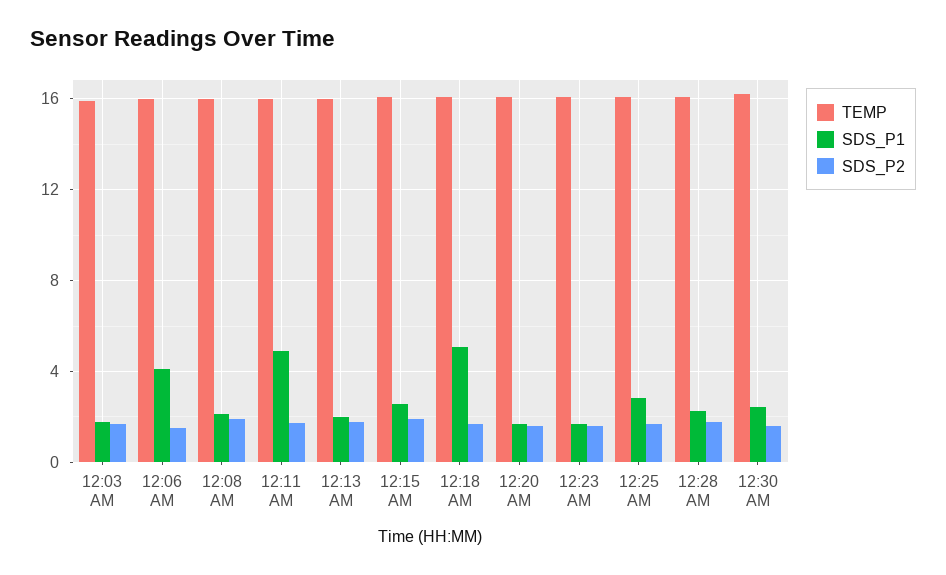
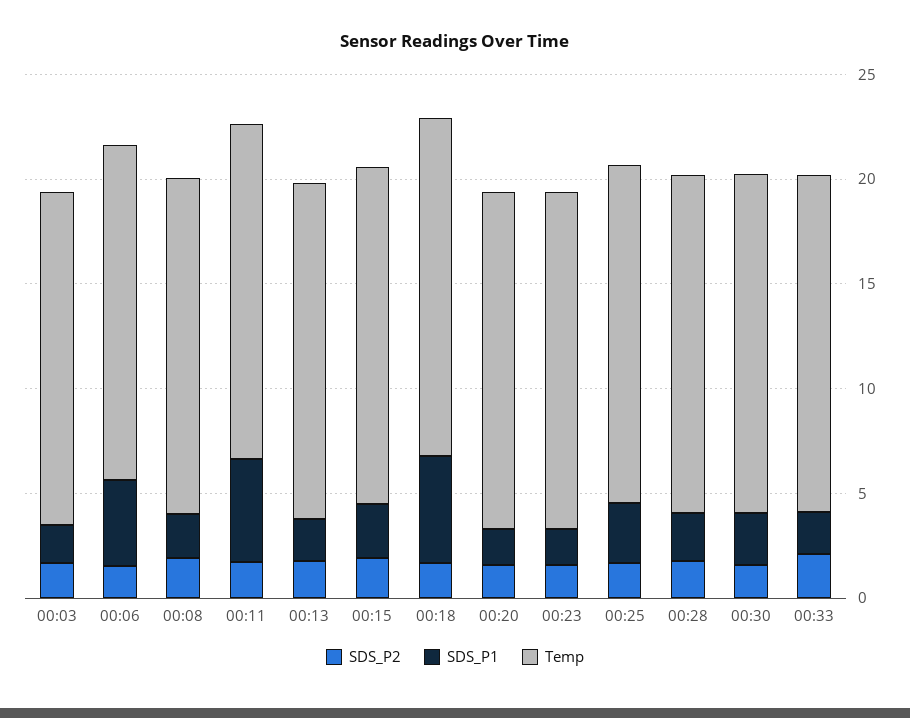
SDS_P2, 00:33: none -> 2
SDS_P1, 00:33: none -> 2
TEMP, 00:33: none -> 16

